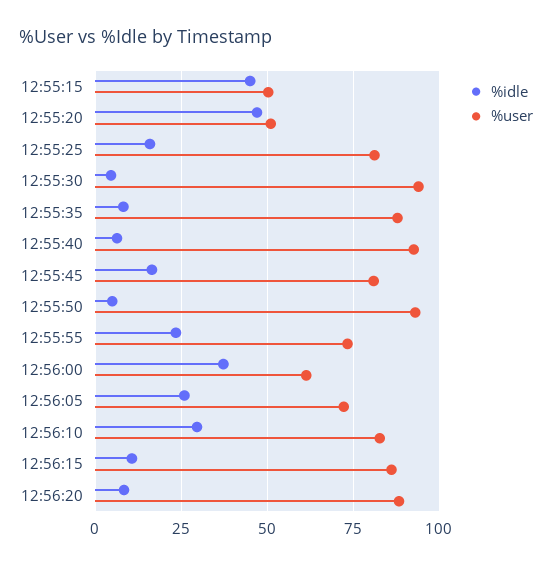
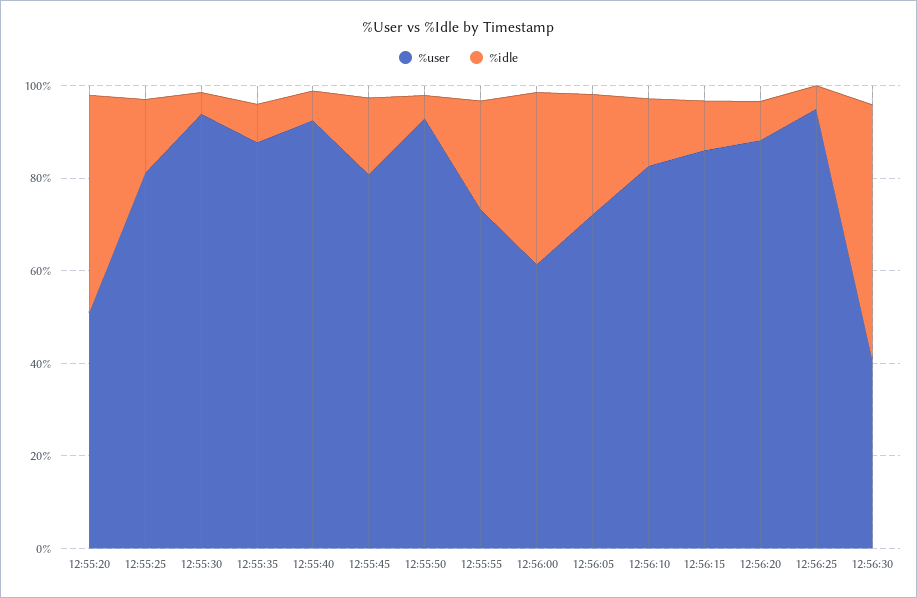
%idle, 12:55:15: 45 -> none
%user, 12:55:15: 50 -> none
%idle, 12:56:10: 30 -> 15
%user, 12:56:25: none -> 95
%idle, 12:56:25: none -> 5
%user, 12:56:30: none -> 40
%idle, 12:56:30: none -> 55

